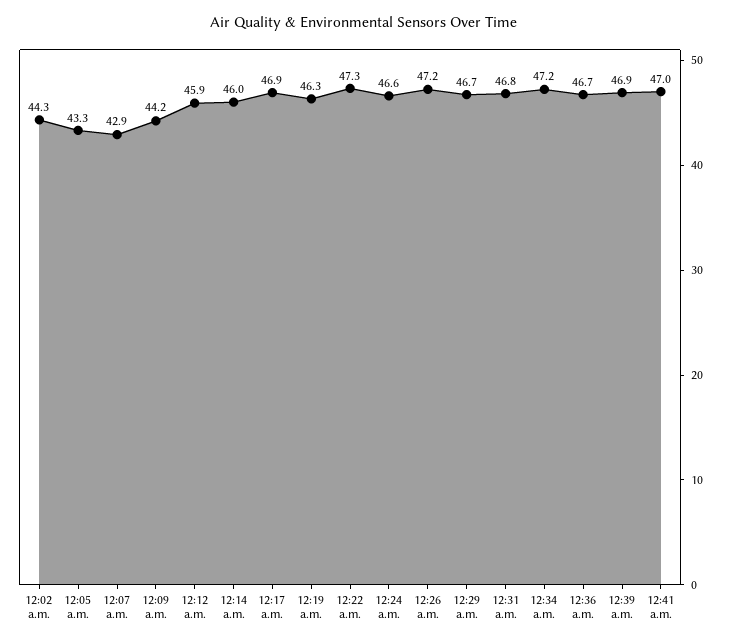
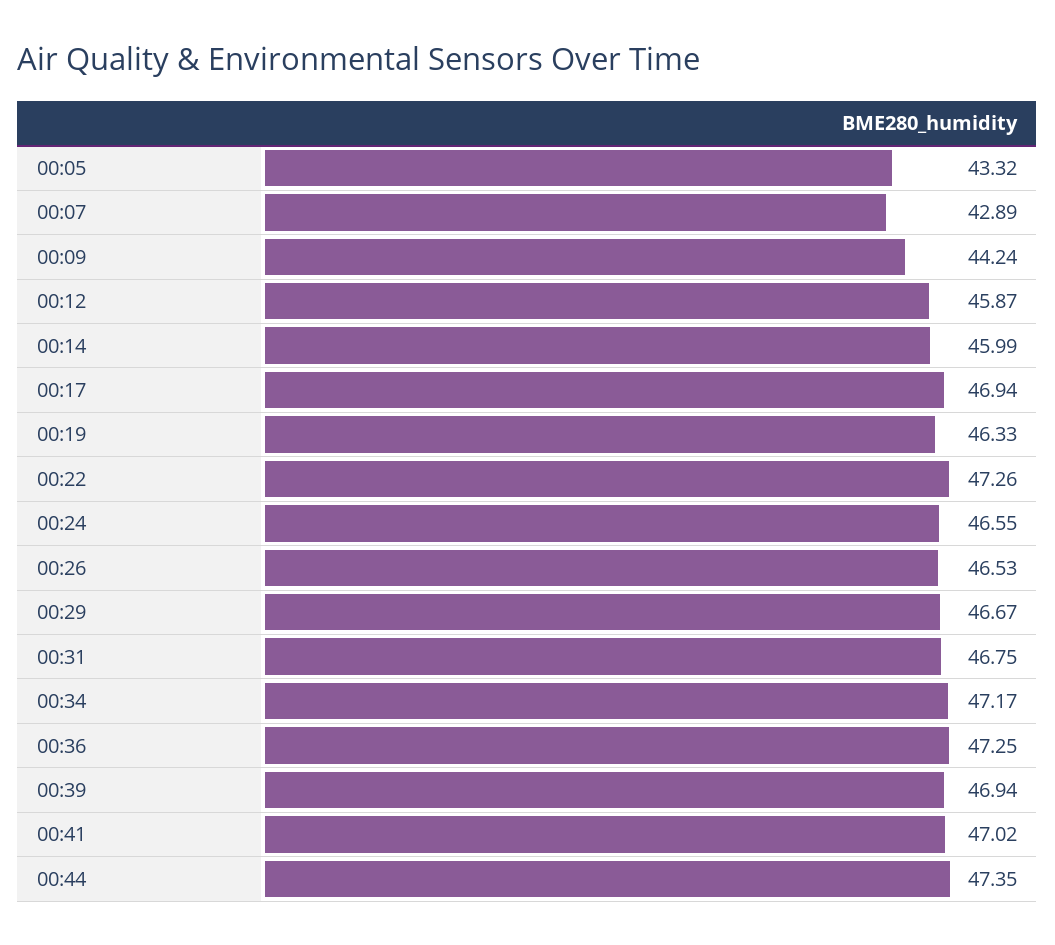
12:02 a.m.: 44.3 -> none
12:26 a.m.: 47.2 -> 46.53
12:36 a.m.: 46.7 -> 47.25
00:44: none -> 47.35

